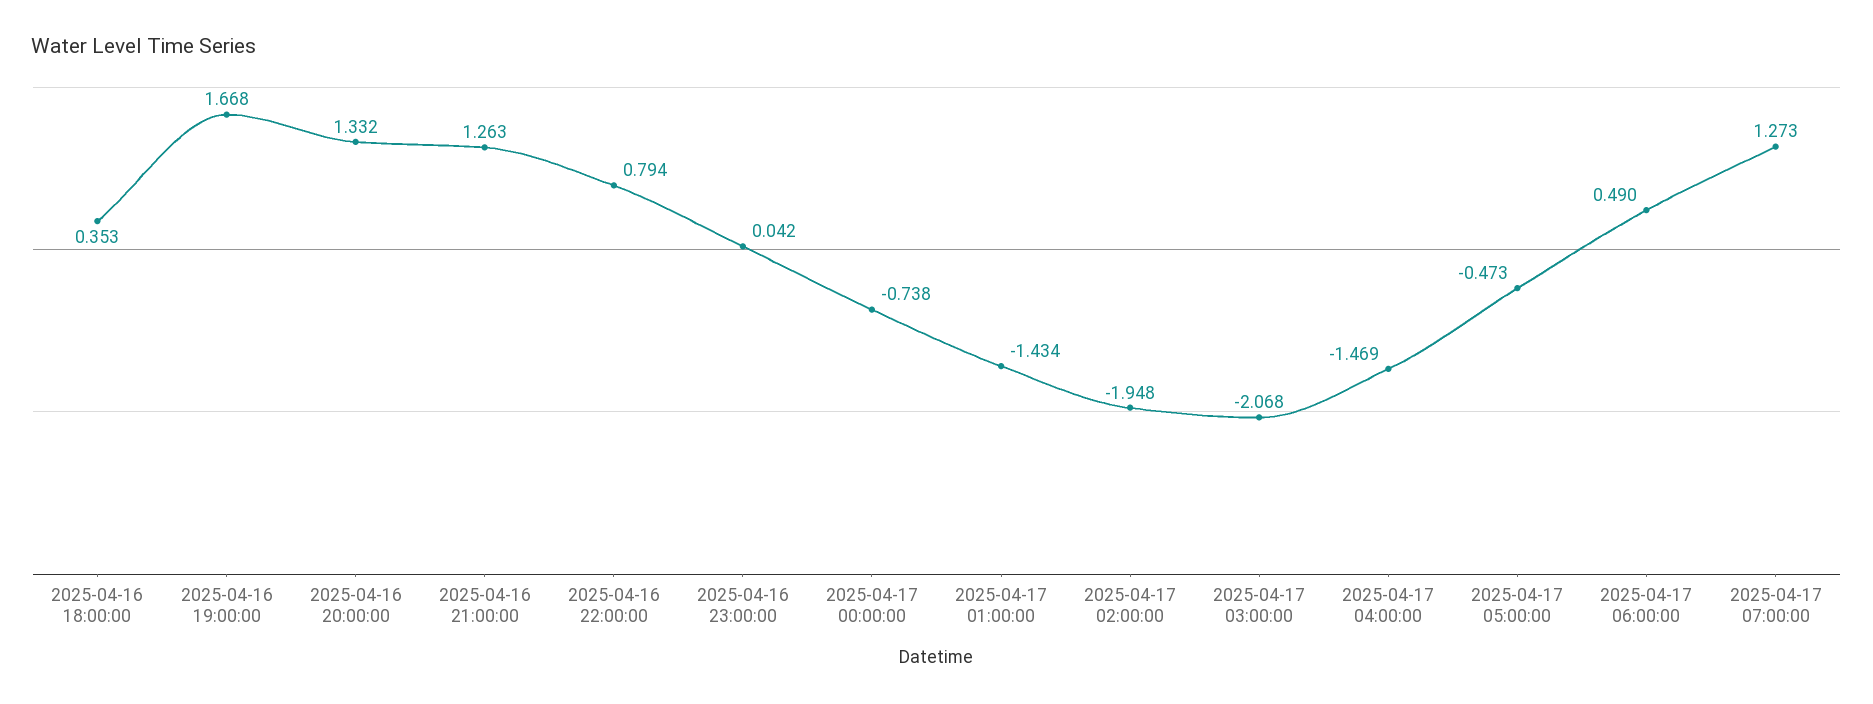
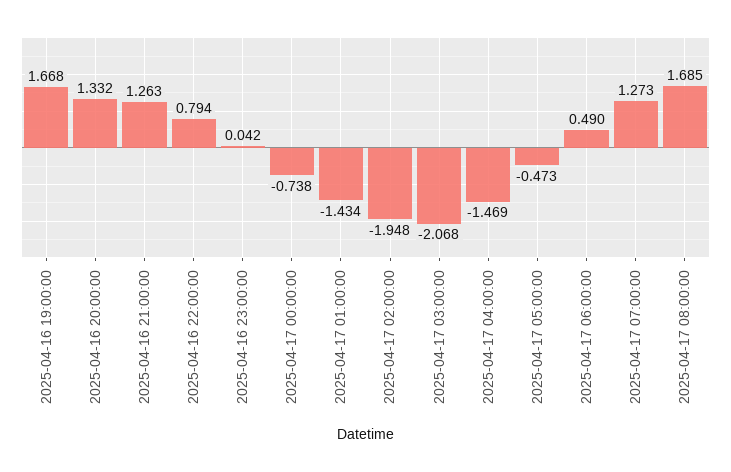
2025-04-16 18:00:00: 0.353 -> none
2025-04-17 08:00:00: none -> 1.685

